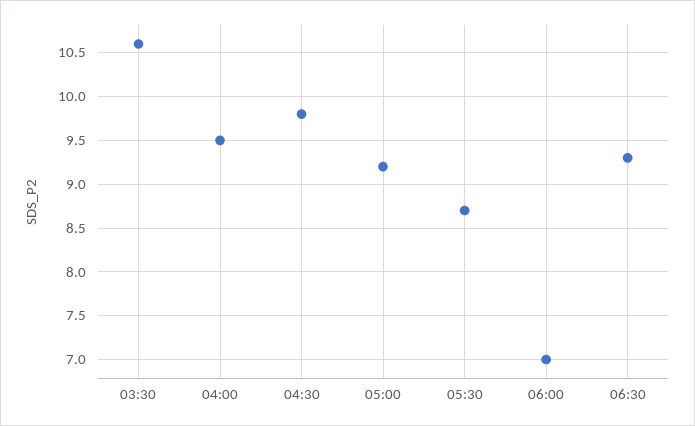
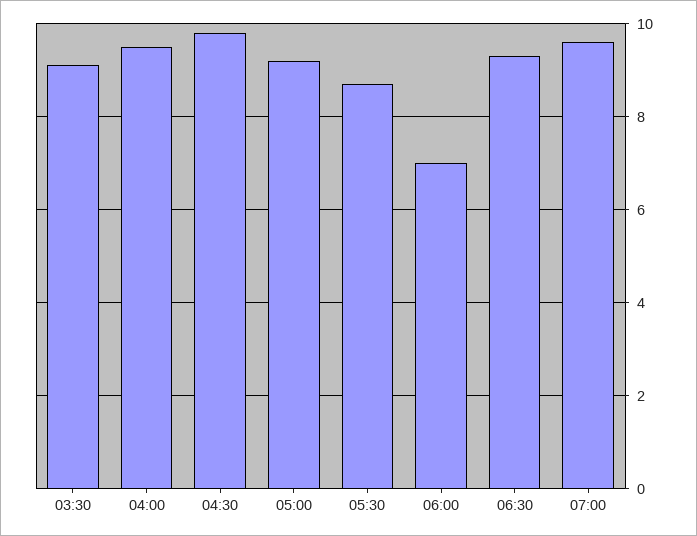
03:30: 10.6 -> 9
07:00: none -> 9.5

